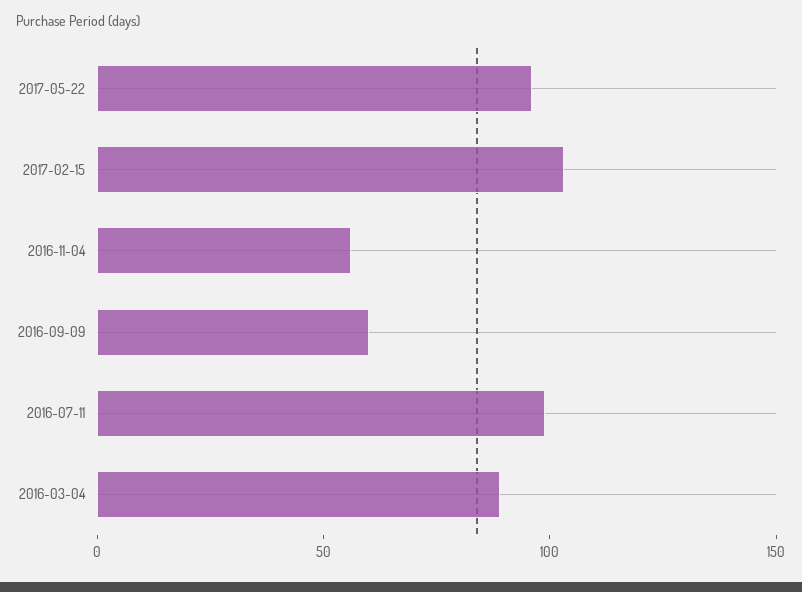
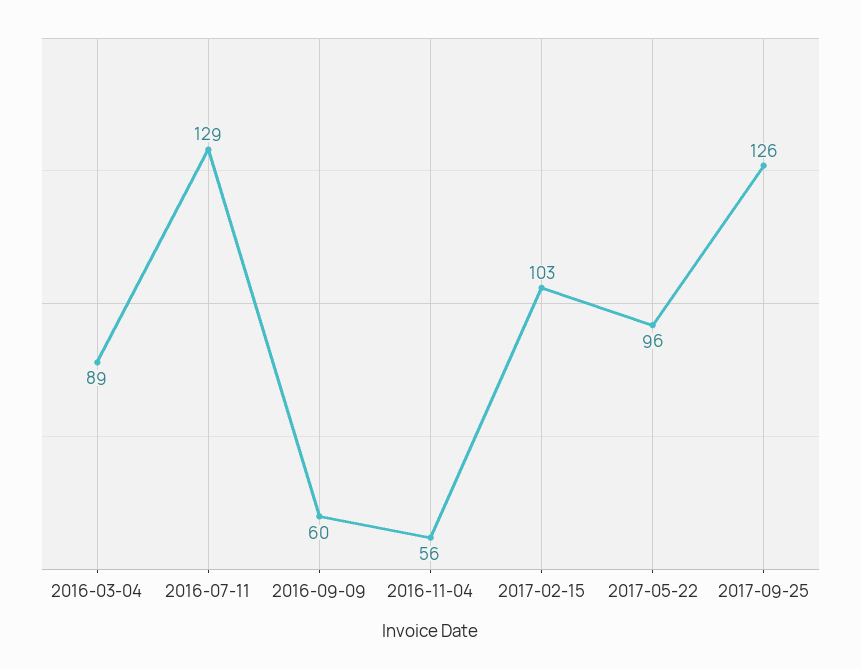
2016-07-11: 100 -> 129
2017-09-25: none -> 126

